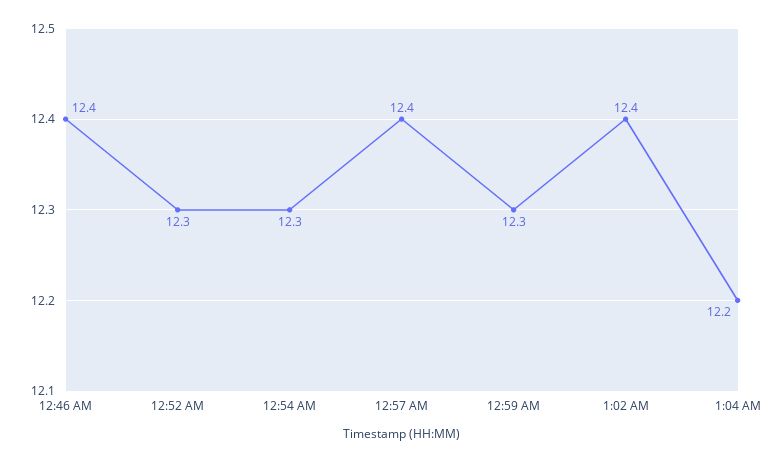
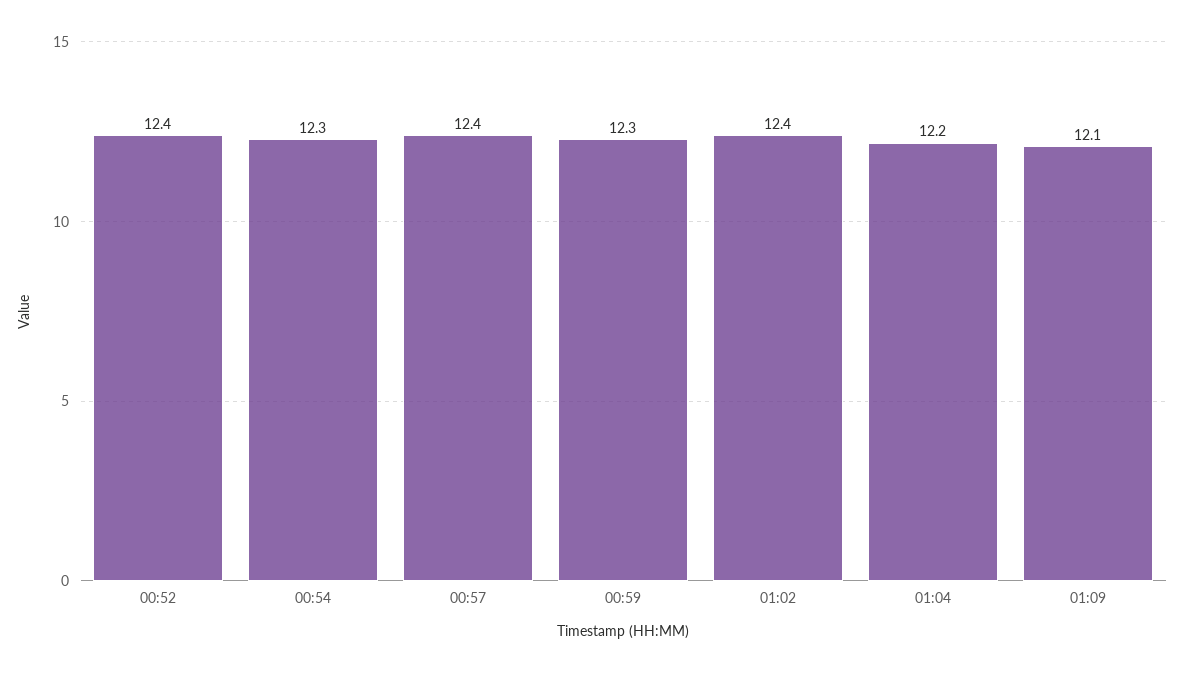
12:46 AM: 12.4 -> none
12:52 AM: 12.3 -> 12.4
01:09: none -> 12.1

